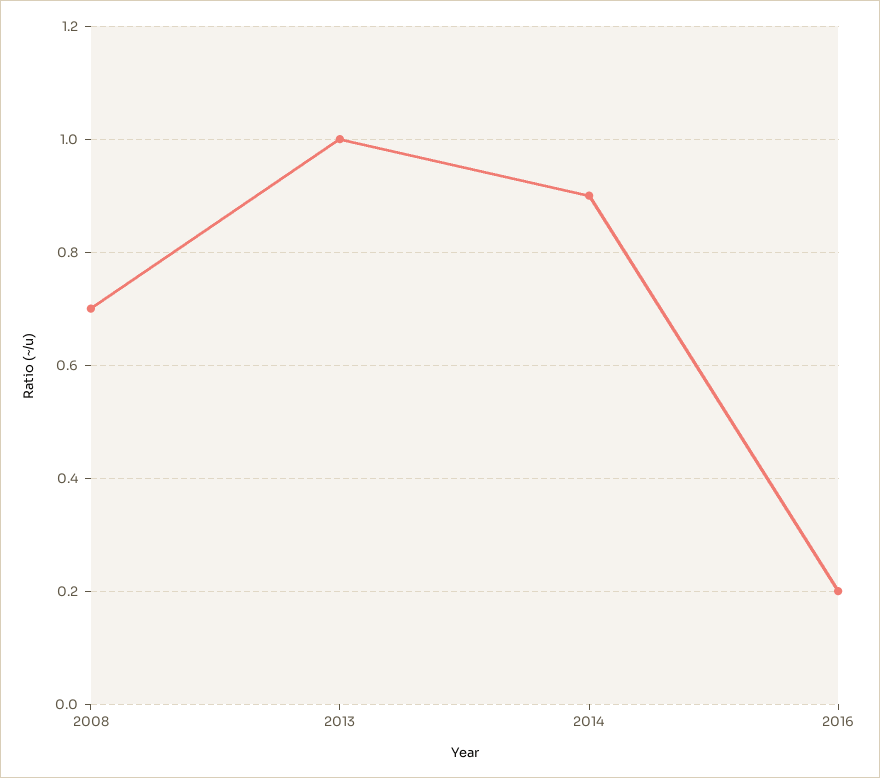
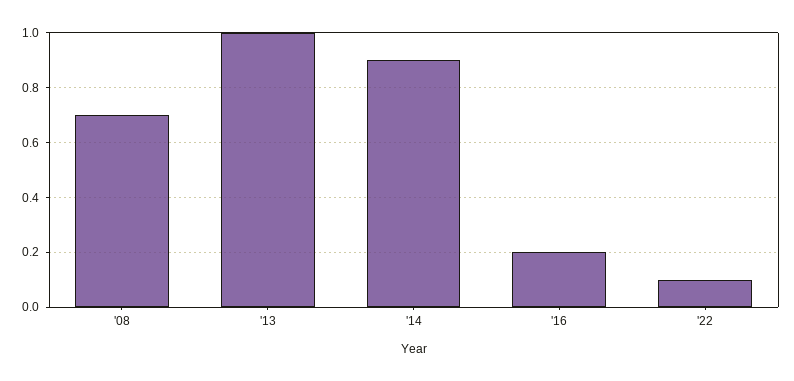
'22: none -> 0.1

